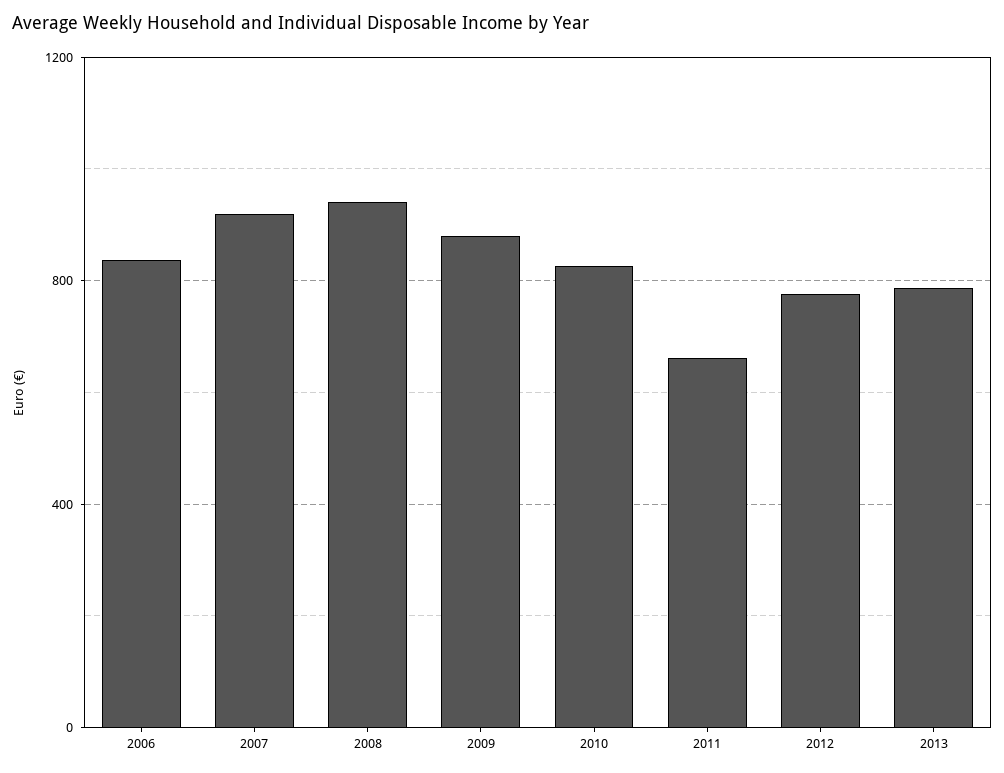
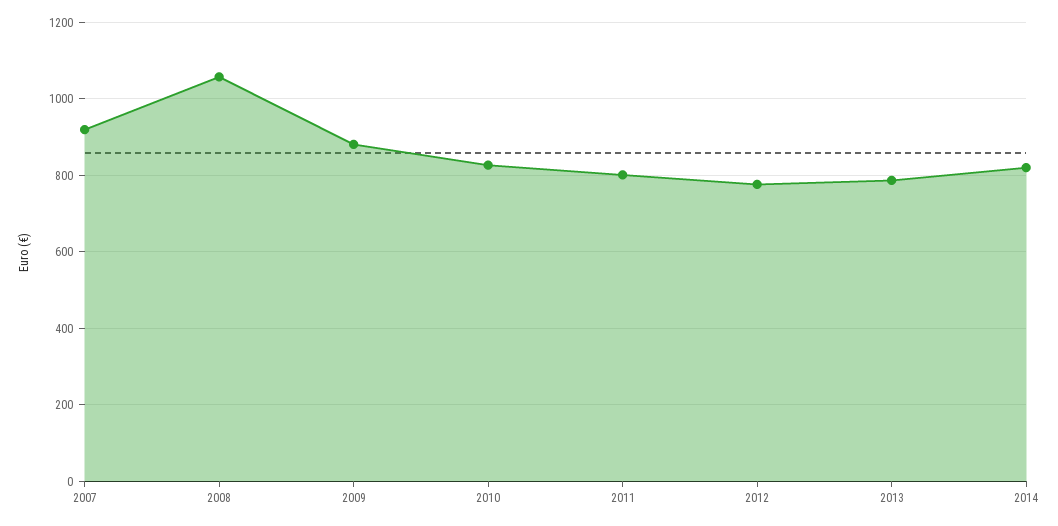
2006: 850 -> none
2008: 950 -> 1060
2011: 650 -> 800
2014: none -> 820

